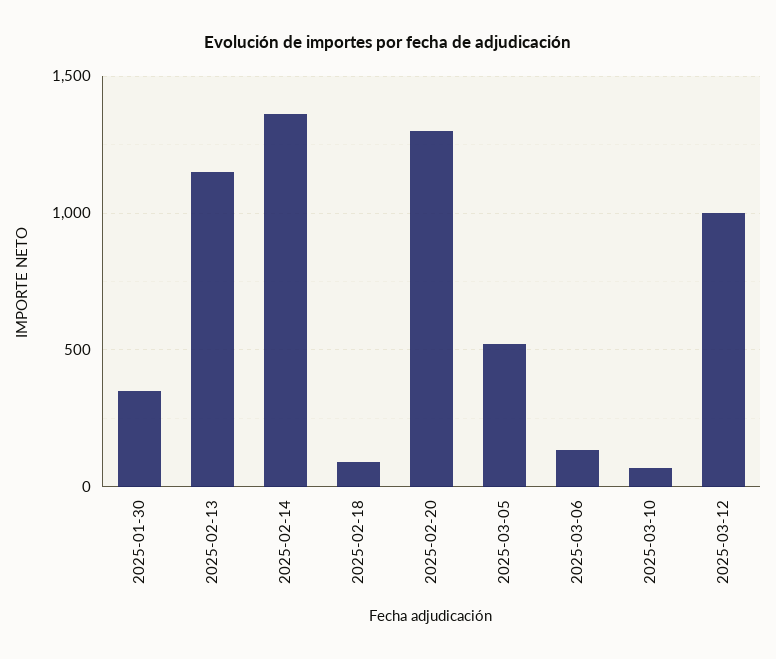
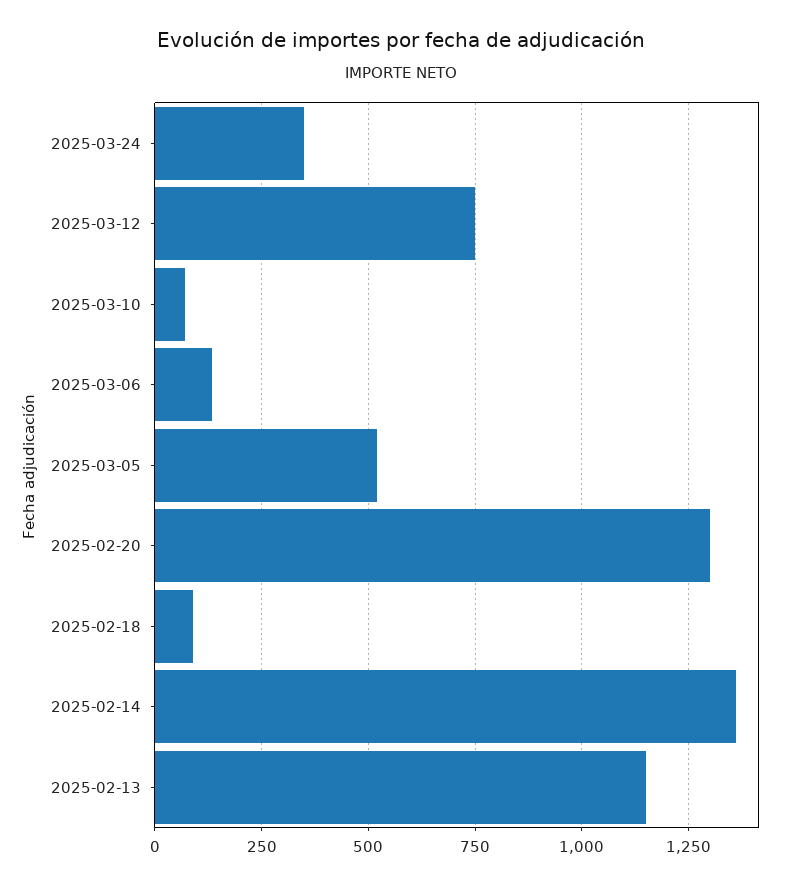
2025-01-30: 350 -> none
2025-03-12: 1000 -> 750
2025-03-24: none -> 350

